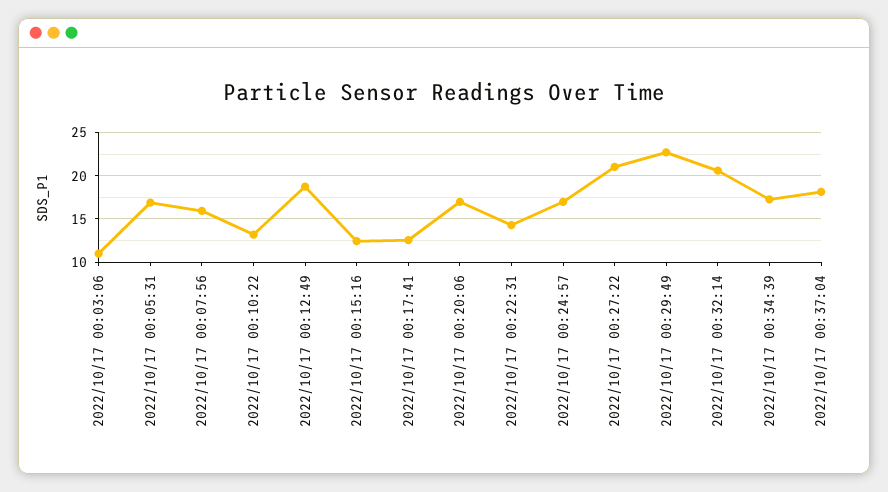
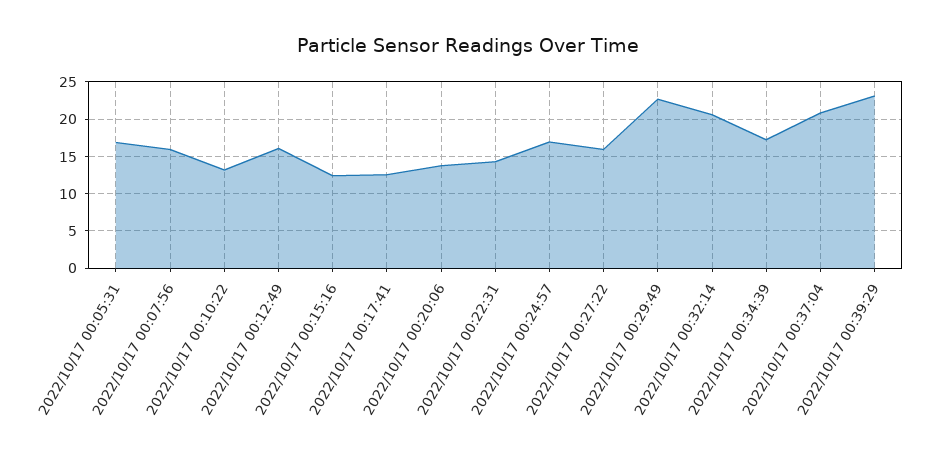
2022/10/17 00:03:06: 11 -> none
2022/10/17 00:12:49: 19 -> 16
2022/10/17 00:20:06: 17 -> 14
2022/10/17 00:27:22: 21 -> 16
2022/10/17 00:37:04: 18 -> 21
2022/10/17 00:39:29: none -> 23

